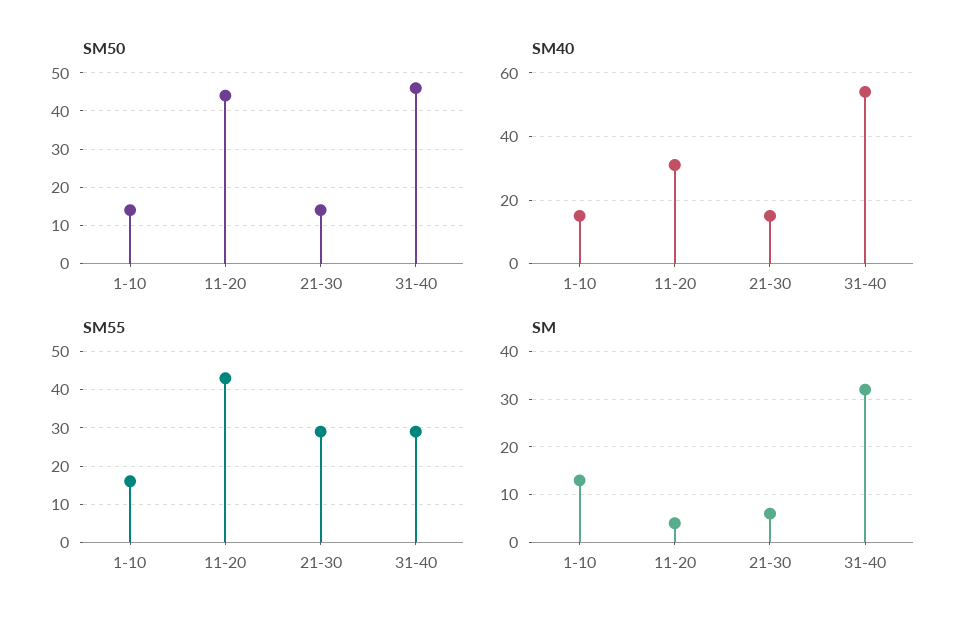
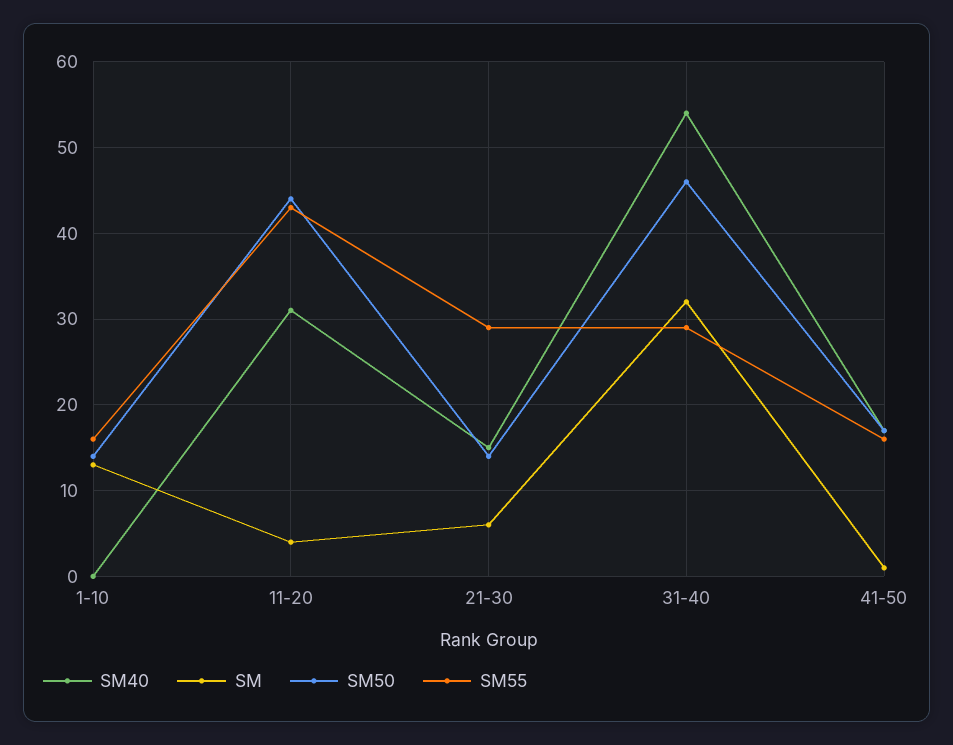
SM40, 1-10: 15 -> 0
SM40, 41-50: none -> 17
SM, 41-50: none -> 1
SM50, 41-50: none -> 17
SM55, 41-50: none -> 16

